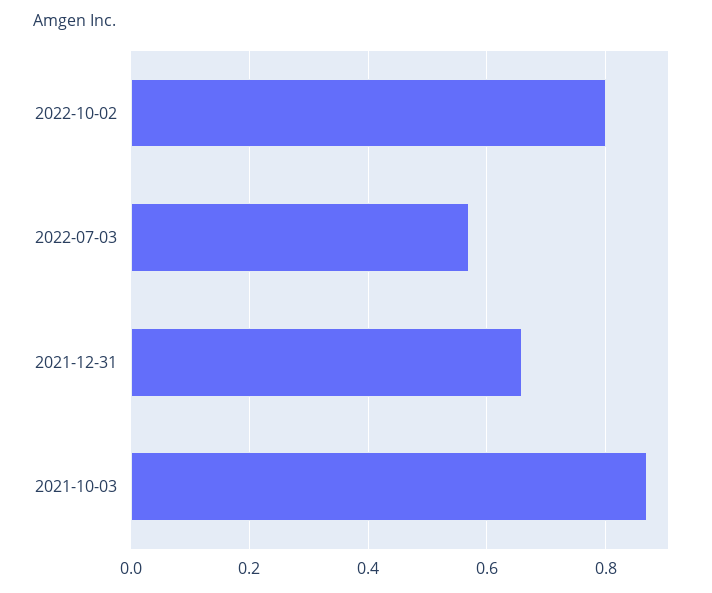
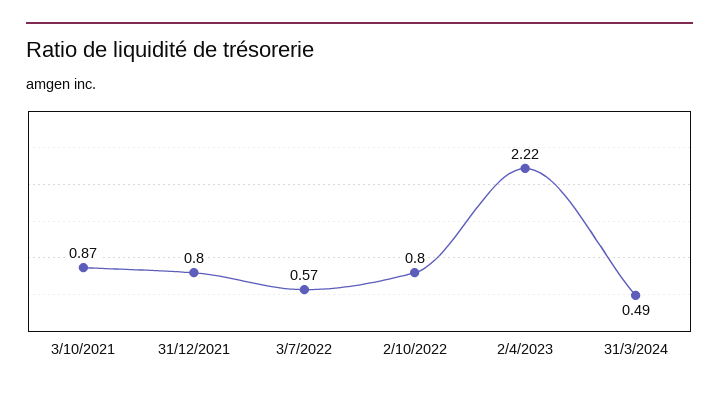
2021-12-31: 0.65 -> 0.8
2/4/2023: none -> 2.22
31/3/2024: none -> 0.49

